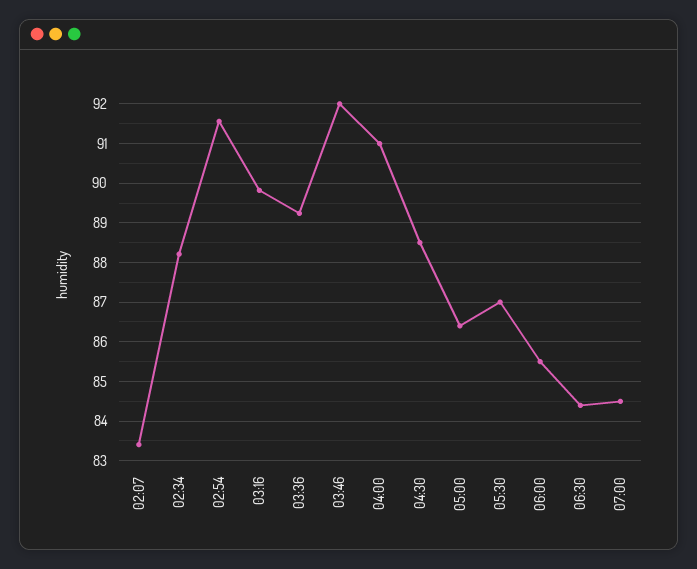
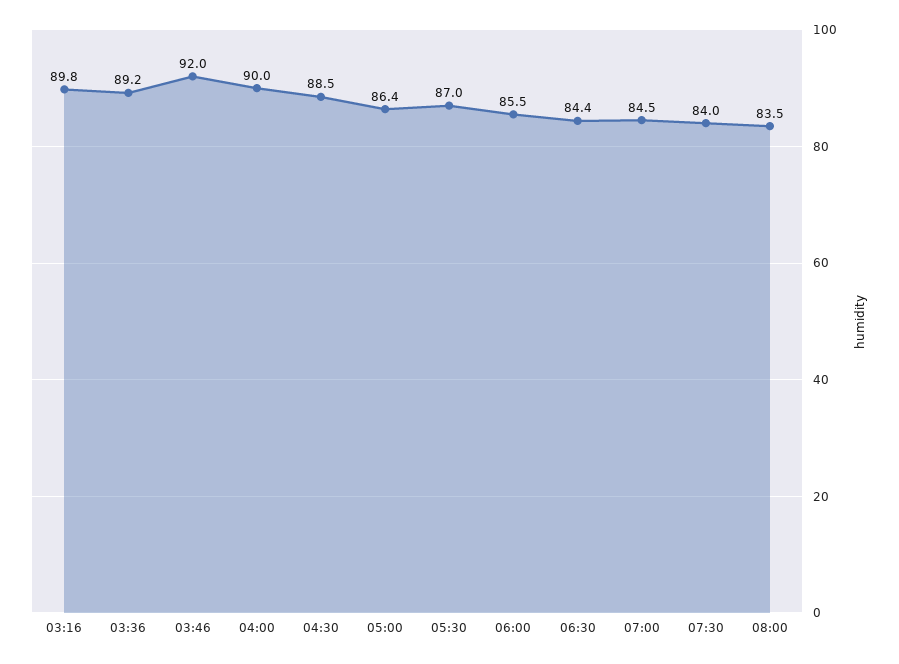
02:07: 83.4 -> none
02:34: 88.2 -> none
02:54: 91.6 -> none
04:00: 91 -> 90
07:30: none -> 84
08:00: none -> 83.5

